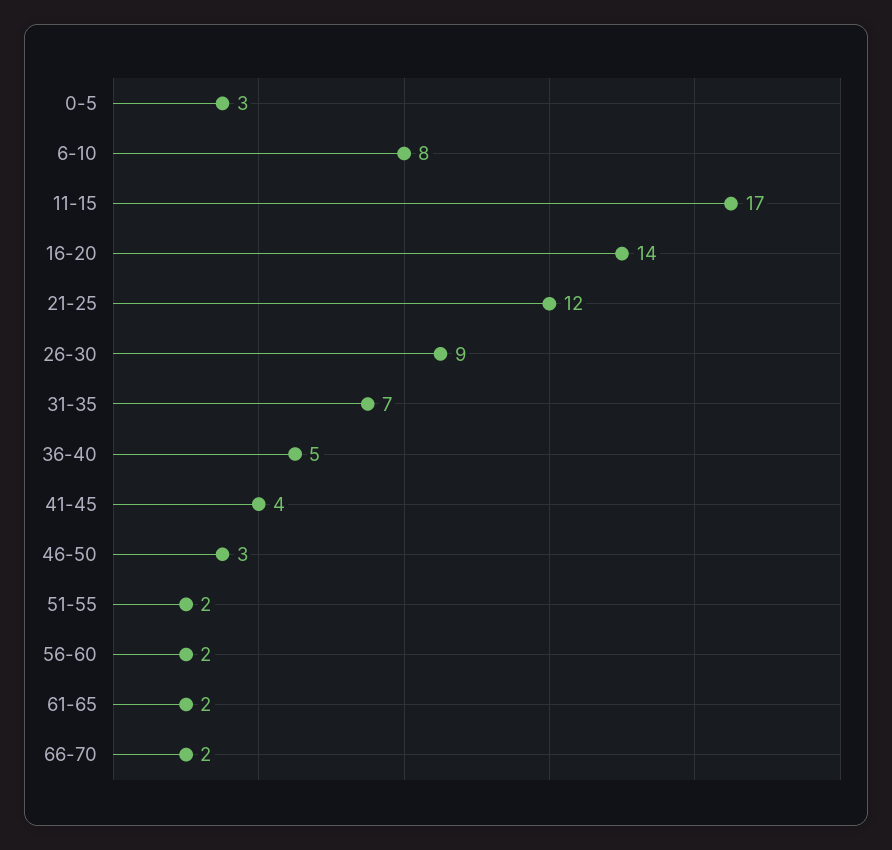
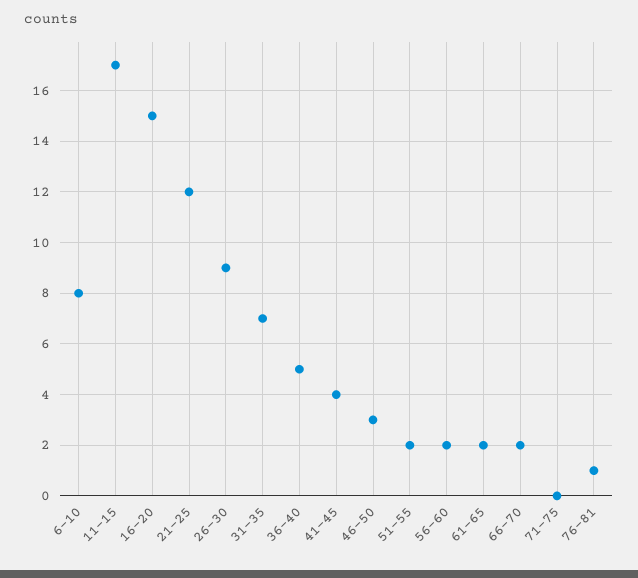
0-5: 3 -> none
16-20: 14 -> 15
71-75: none -> 0
76-81: none -> 1

